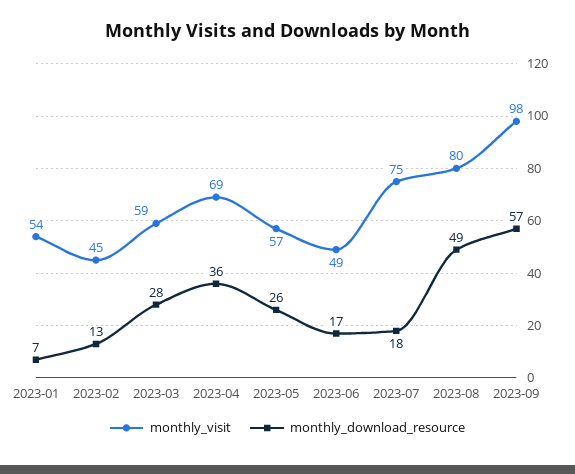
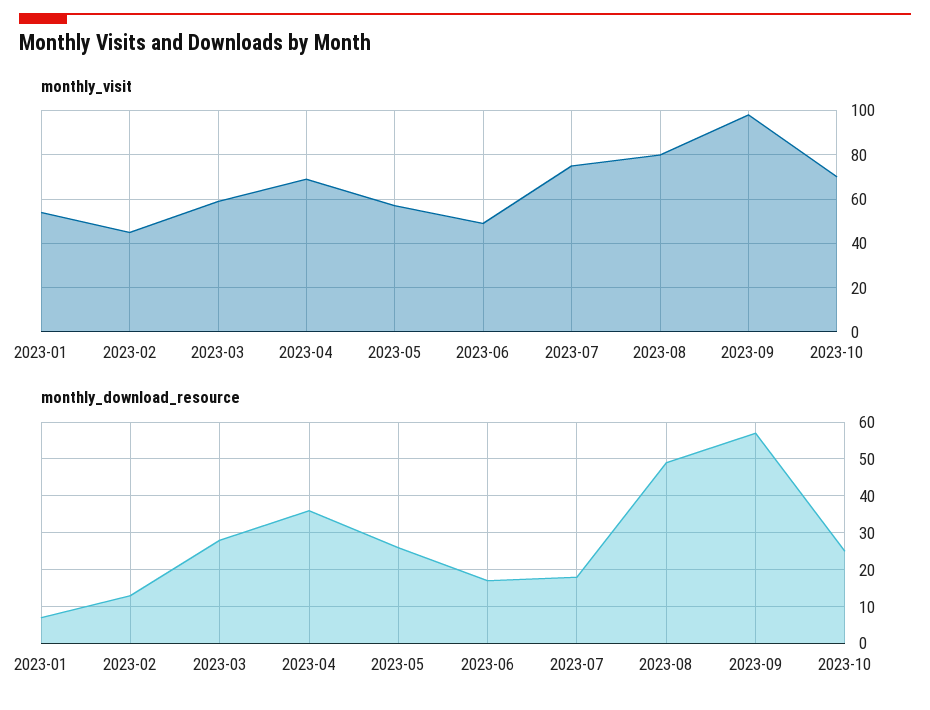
monthly_visit, 2023-10: none -> 70
monthly_download_resource, 2023-10: none -> 25

